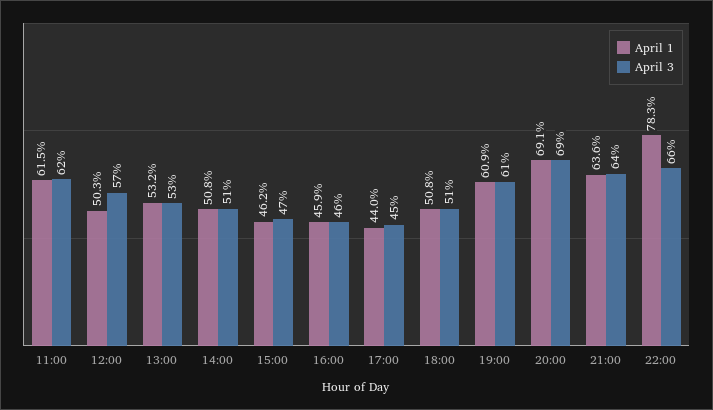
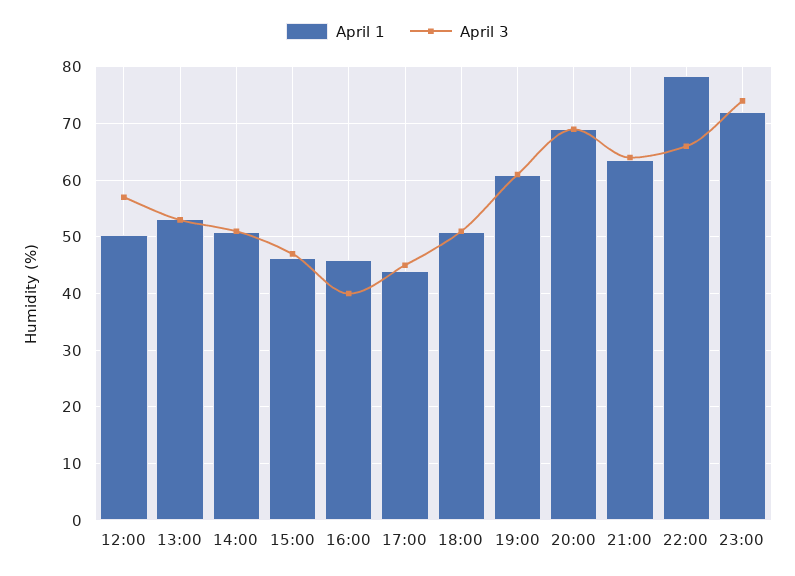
April 1, 11:00: 61.5 -> none
April 3, 11:00: 62 -> none
April 3, 16:00: 46 -> 40
April 1, 23:00: none -> 72
April 3, 23:00: none -> 74

